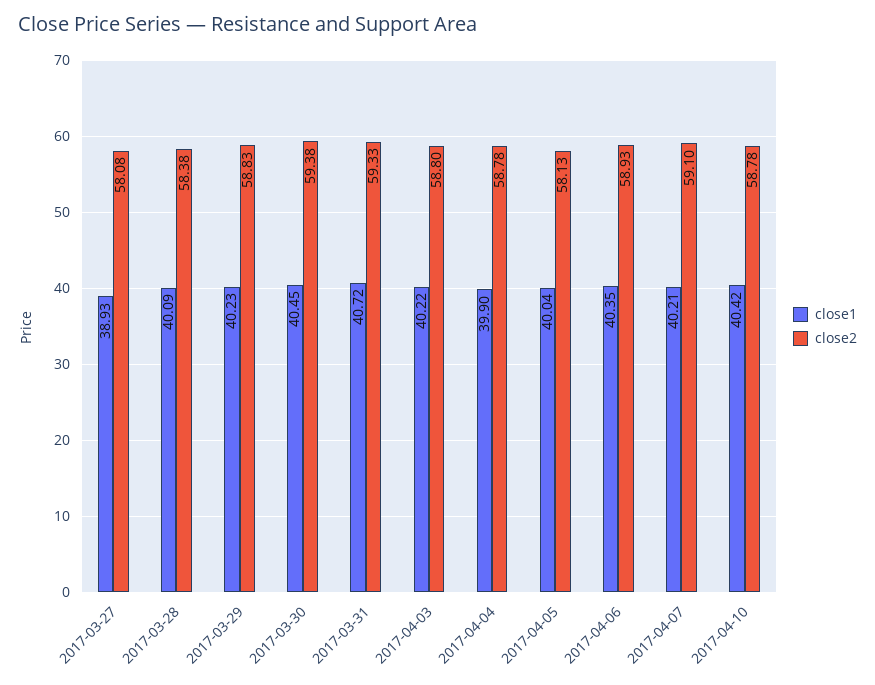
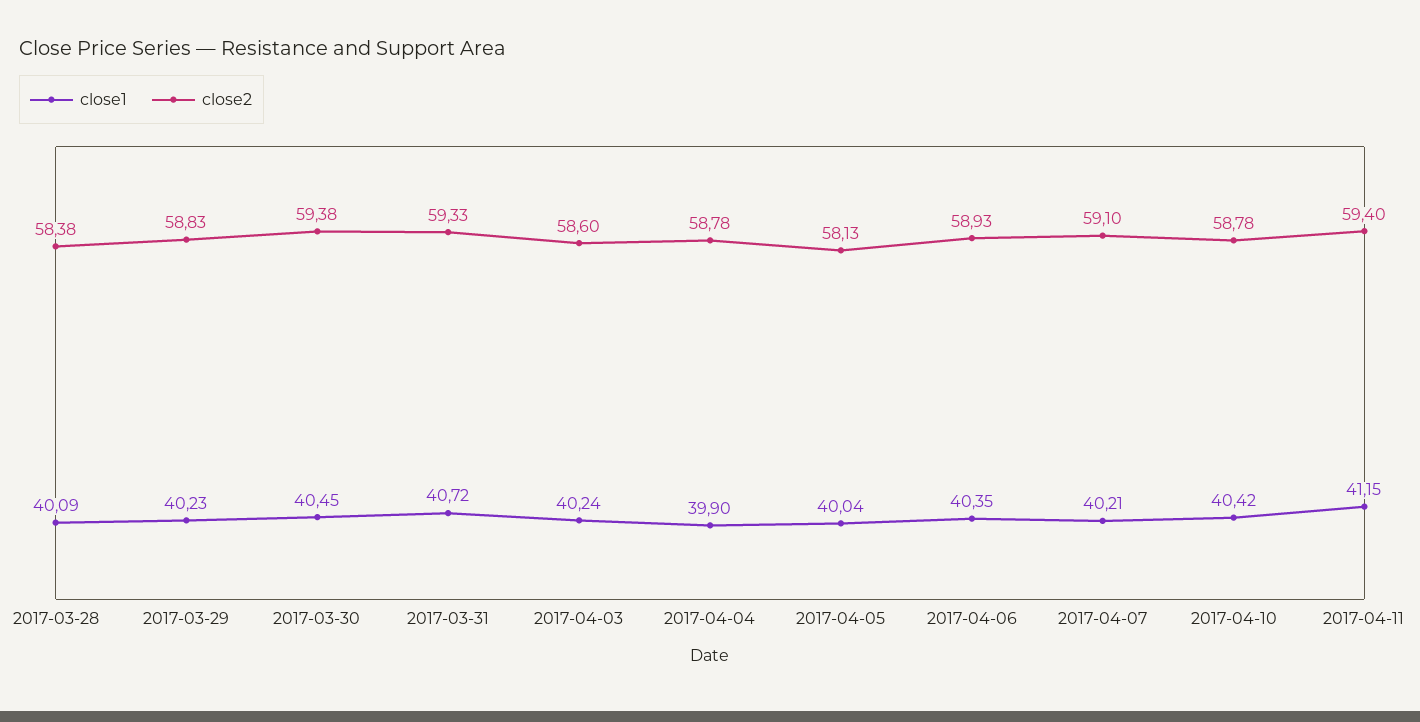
close1, 2017-03-27: 38.93 -> none
close2, 2017-03-27: 58.08 -> none
close1, 2017-04-03: 40.22 -> 40.24
close2, 2017-04-03: 58.8 -> 58.6
close1, 2017-04-11: none -> 41.15
close2, 2017-04-11: none -> 59.4

